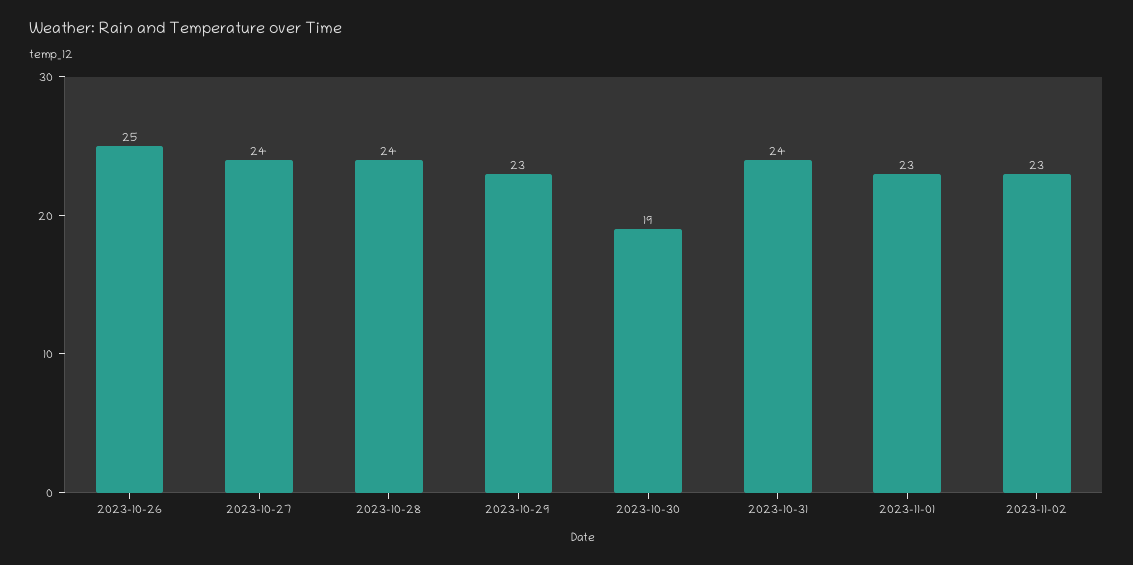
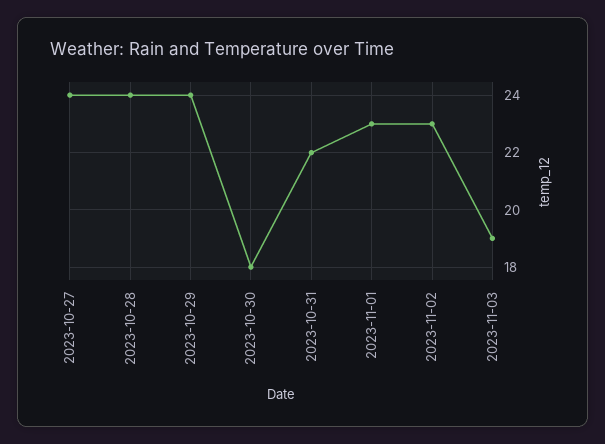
2023-10-26: 25 -> none
2023-10-29: 23 -> 24
2023-10-30: 19 -> 18
2023-10-31: 24 -> 22
2023-11-03: none -> 19

